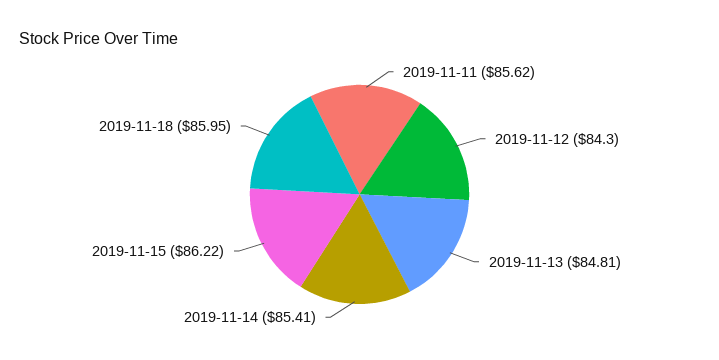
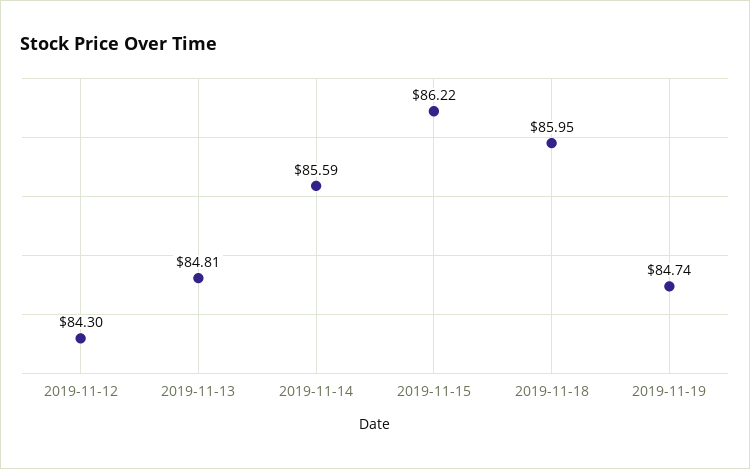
2019-11-11: 85.62 -> none
2019-11-14: 85.41 -> 85.59
2019-11-19: none -> 84.74

